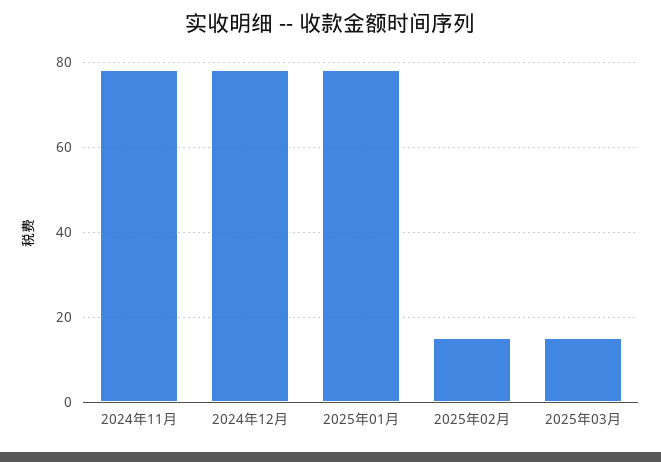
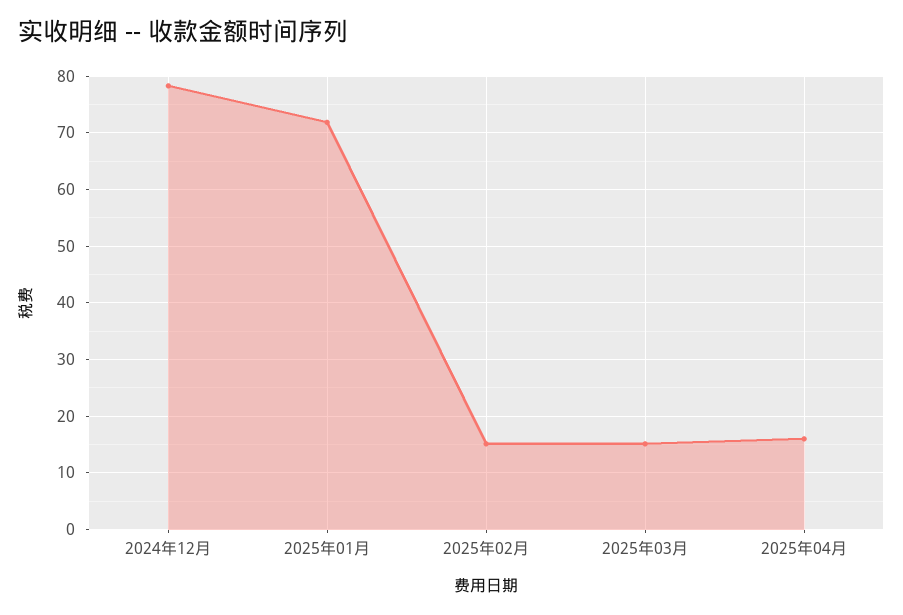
2024年11月: 78 -> none
2025年01月: 78 -> 72
2025年04月: none -> 16

